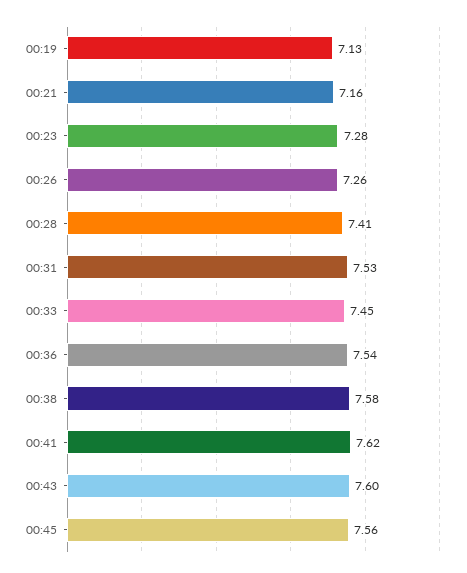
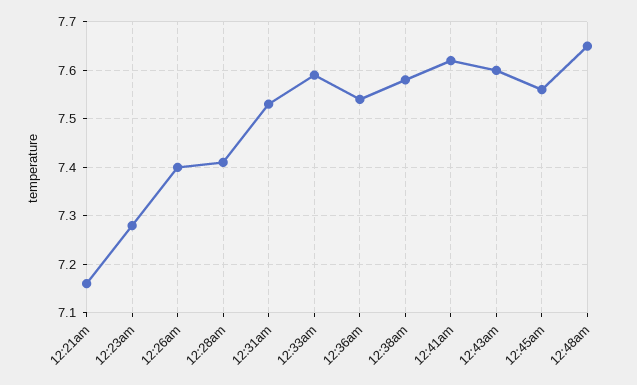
00:19: 7.13 -> none
00:26: 7.26 -> 7.4
00:33: 7.45 -> 7.6
12:48am: none -> 7.65

